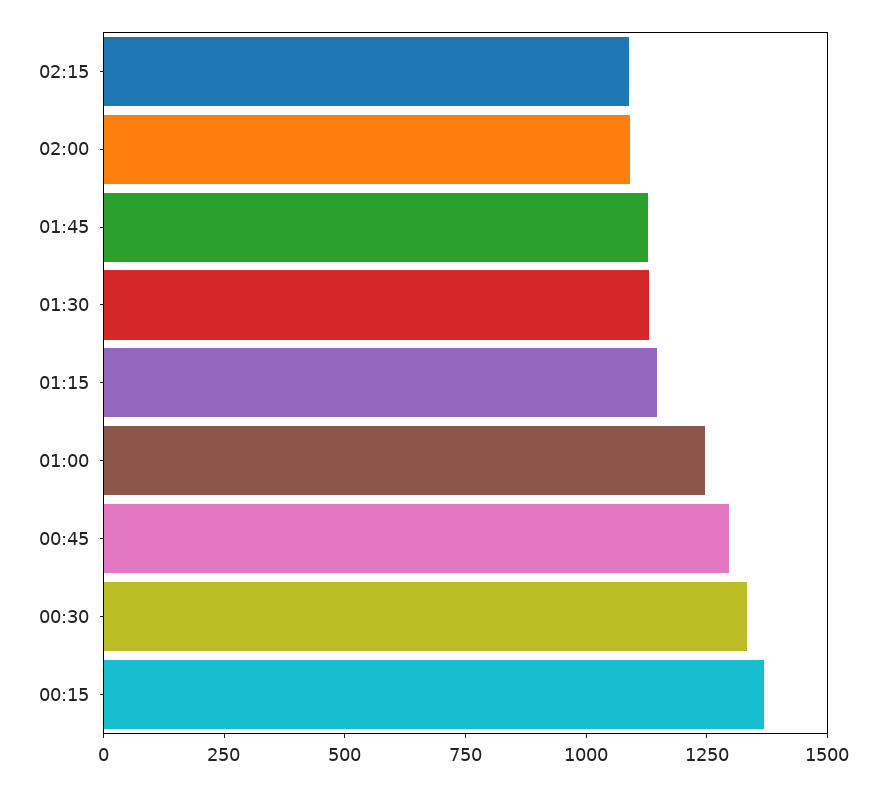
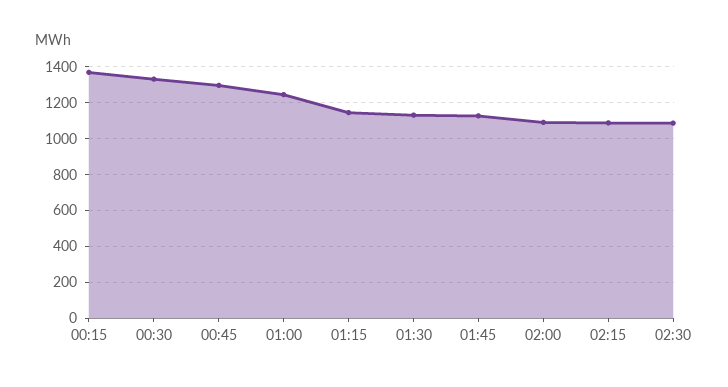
02:30: none -> 1100

